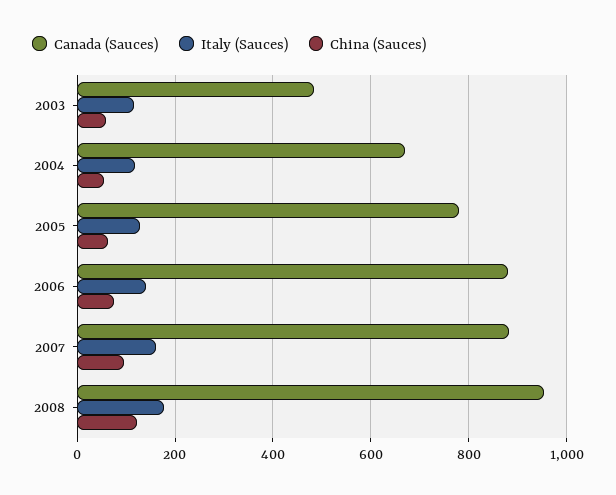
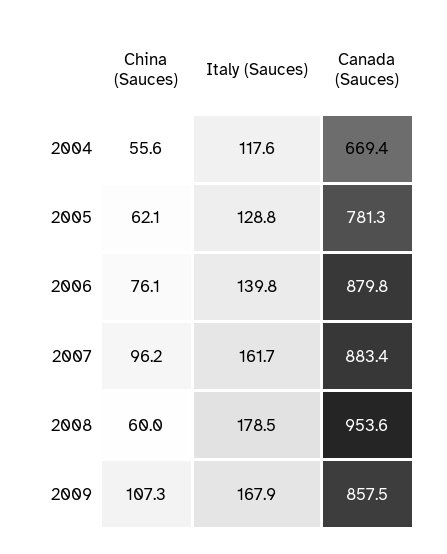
Canada (Sauces), 2003: 480 -> none
Italy (Sauces), 2003: 120 -> none
China (Sauces), 2003: 60 -> none
China (Sauces), 2008: 120 -> 60
China (Sauces), 2009: none -> 107.3
Italy (Sauces), 2009: none -> 167.9
Canada (Sauces), 2009: none -> 857.5

